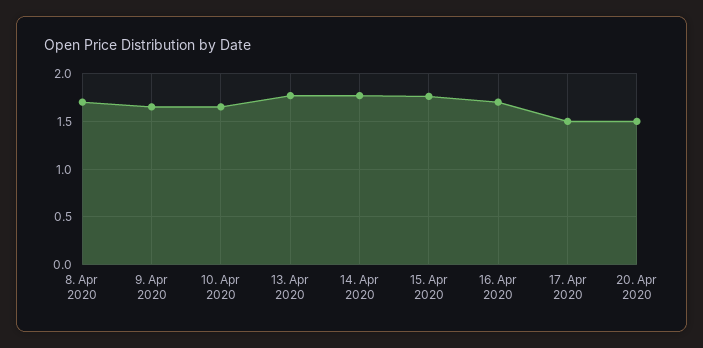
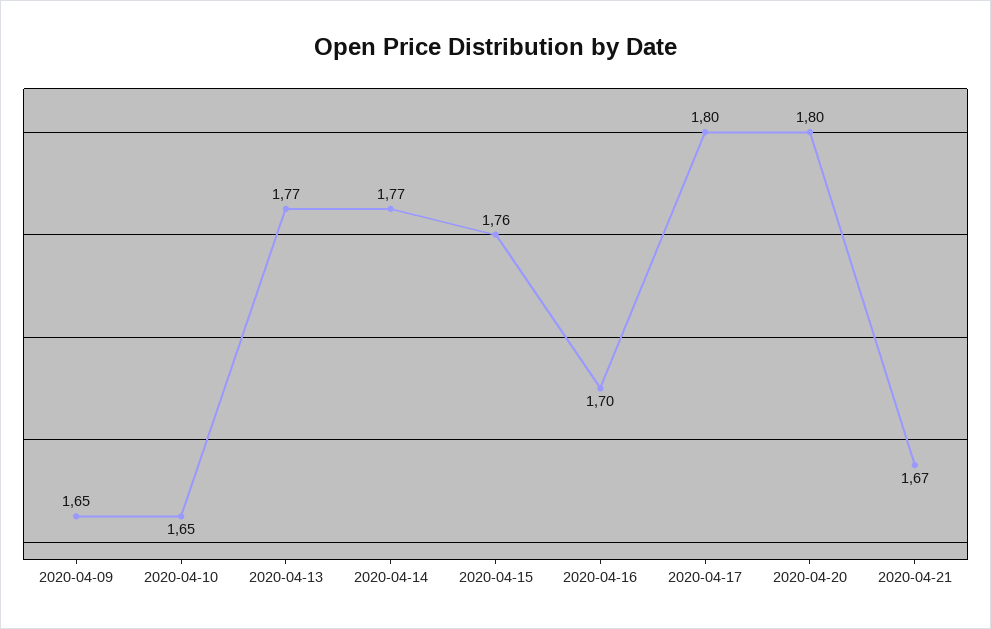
8. Apr 2020: 1.7 -> none
17. Apr 2020: 1.5 -> 1.8
20. Apr 2020: 1.5 -> 1.8
2020-04-21: none -> 1.67

